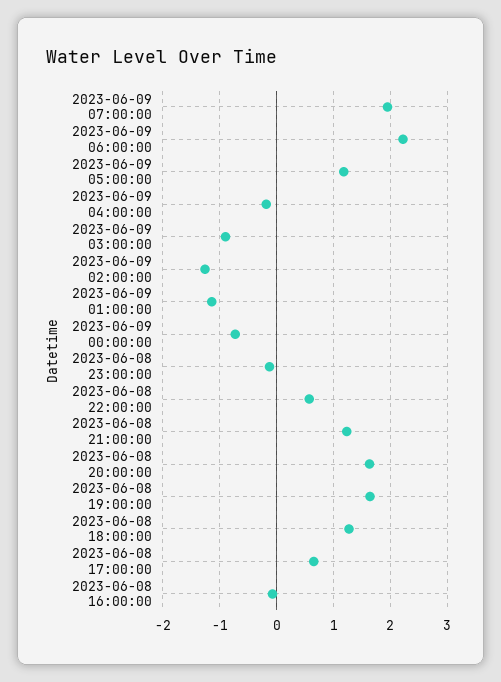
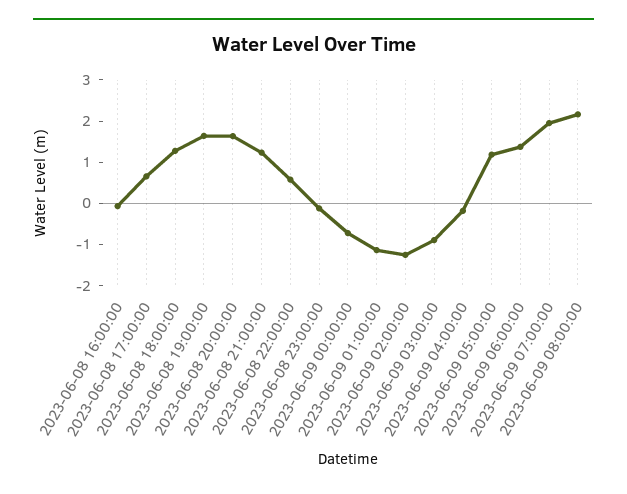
2023-06-09 06:00:00: 2.2 -> 1.4
2023-06-09 08:00:00: none -> 2.2

